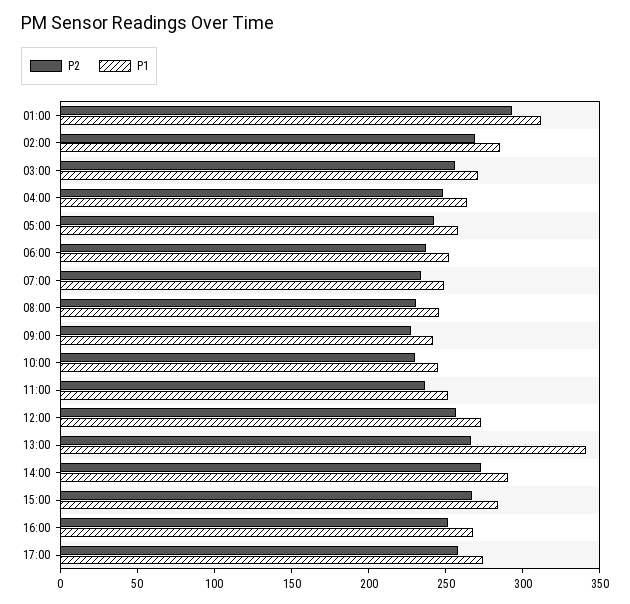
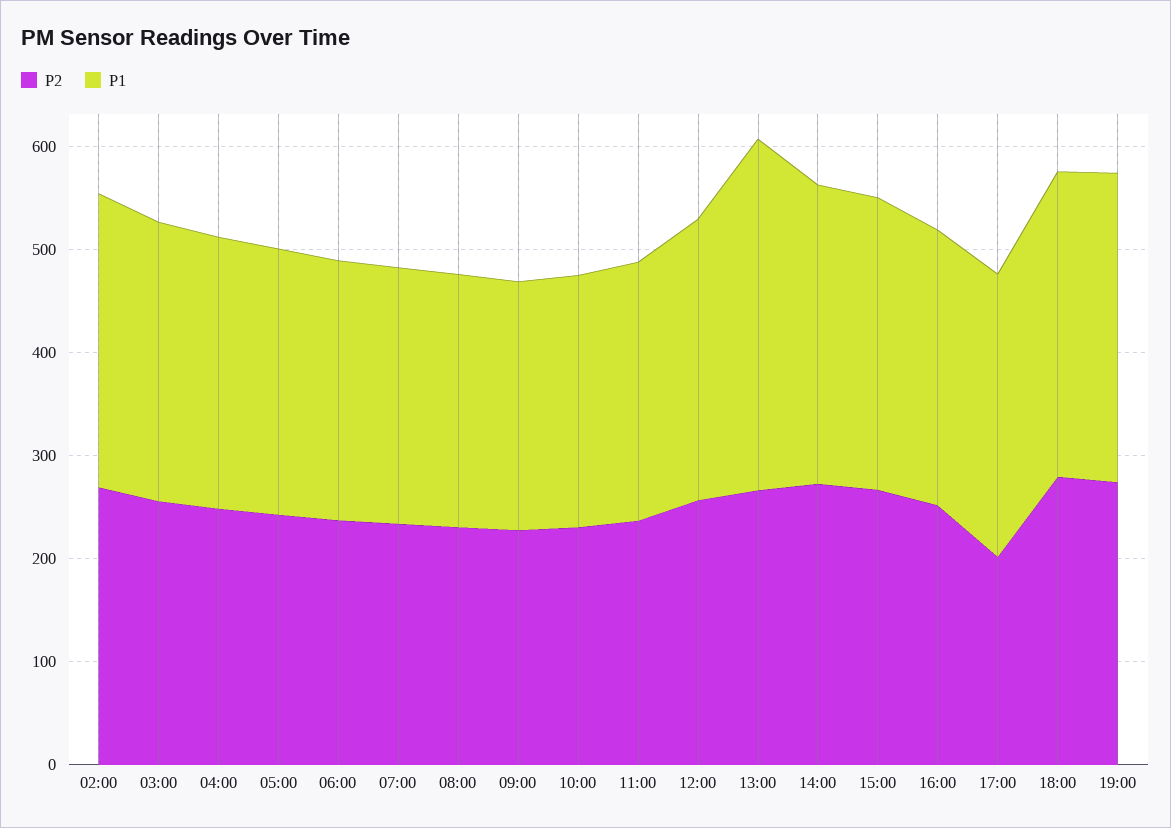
P2, 01:00: 290 -> none
P1, 01:00: 310 -> none
P2, 17:00: 260 -> 200
P2, 18:00: none -> 280
P1, 18:00: none -> 300
P2, 19:00: none -> 280
P1, 19:00: none -> 300

